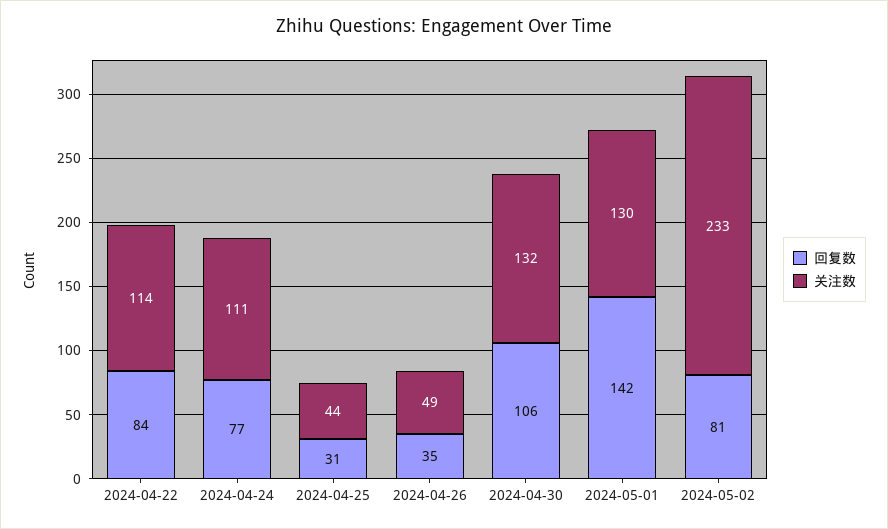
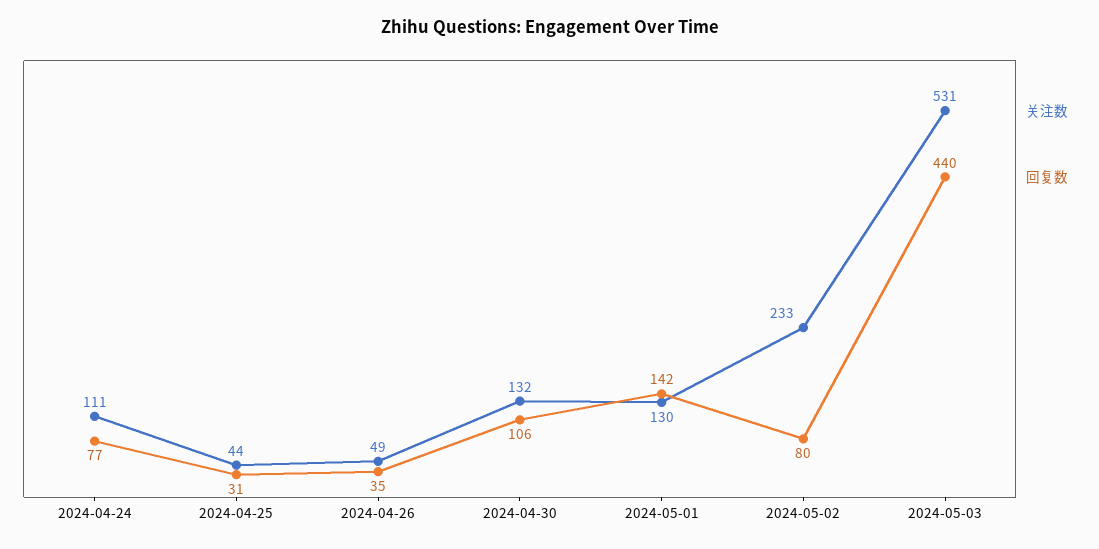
回复数, 2024-04-22: 84 -> none
关注数, 2024-04-22: 114 -> none
回复数, 2024-05-02: 81 -> 80
关注数, 2024-05-03: none -> 531
回复数, 2024-05-03: none -> 440

